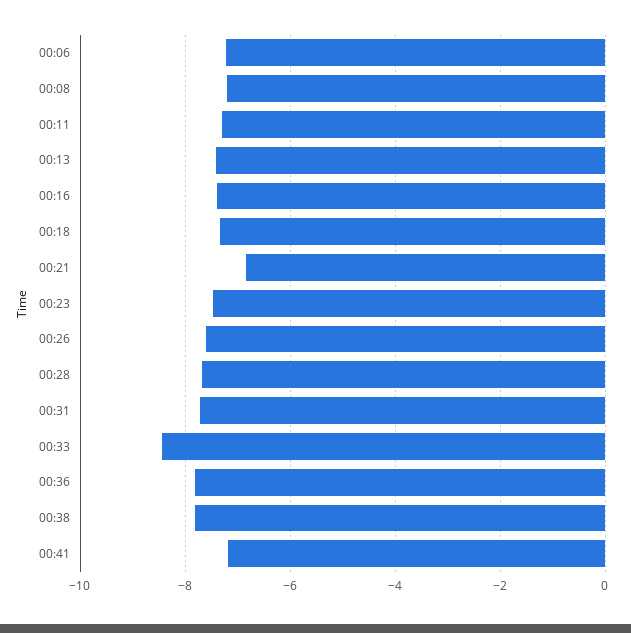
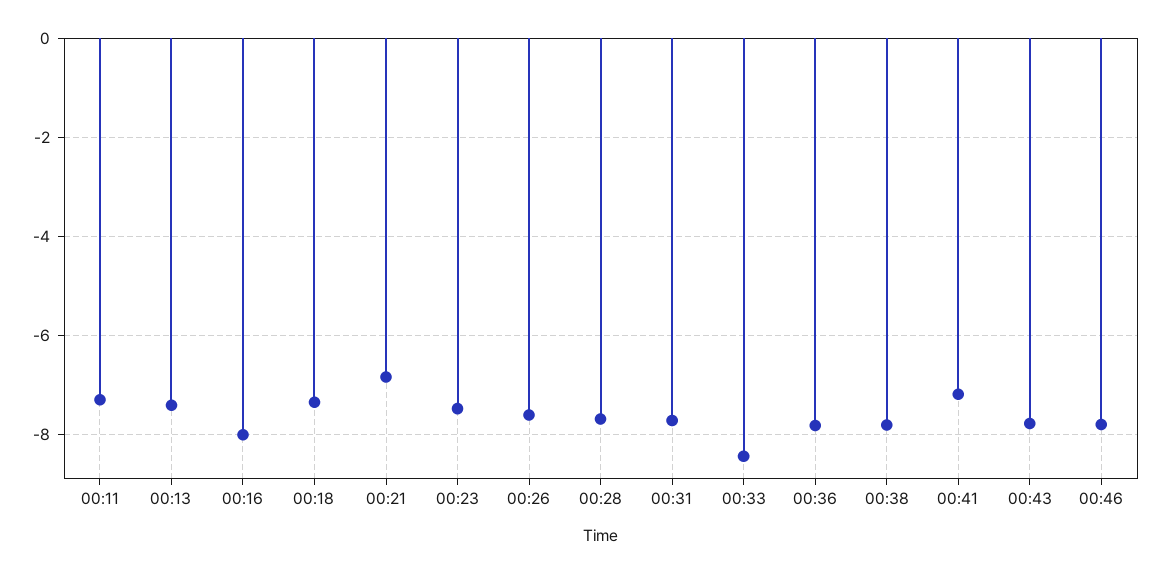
00:06: -7.2 -> none
00:08: -7.2 -> none
00:16: -7.4 -> -8
00:43: none -> -7.8
00:46: none -> -7.8

